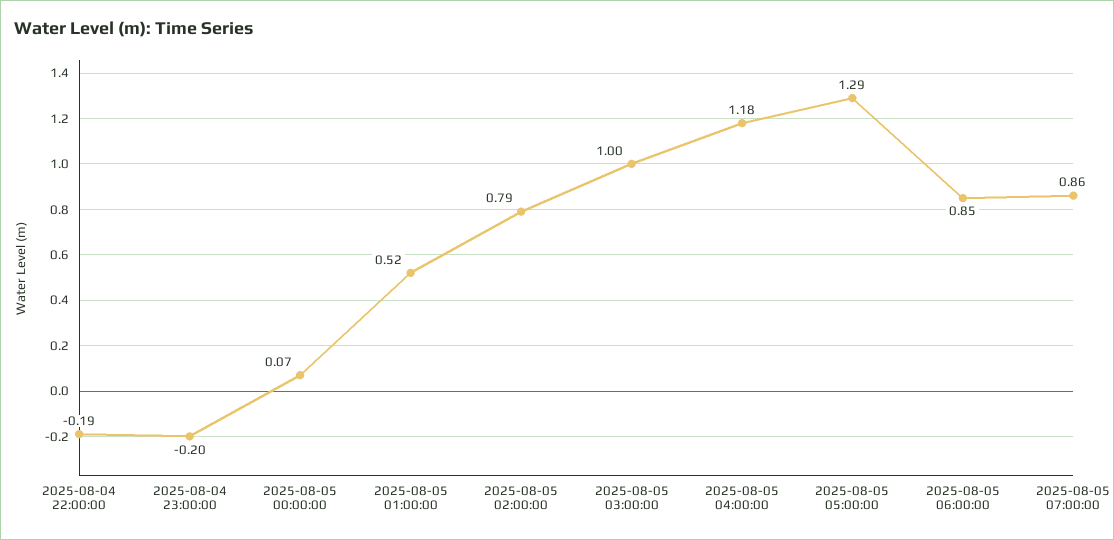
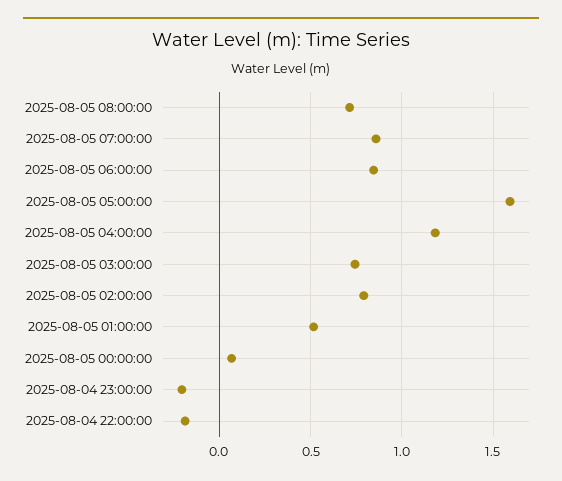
2025-08-05 03:00:00: 1 -> 0.75
2025-08-05 05:00:00: 1.29 -> 1.6
2025-08-05 08:00:00: none -> 0.7

